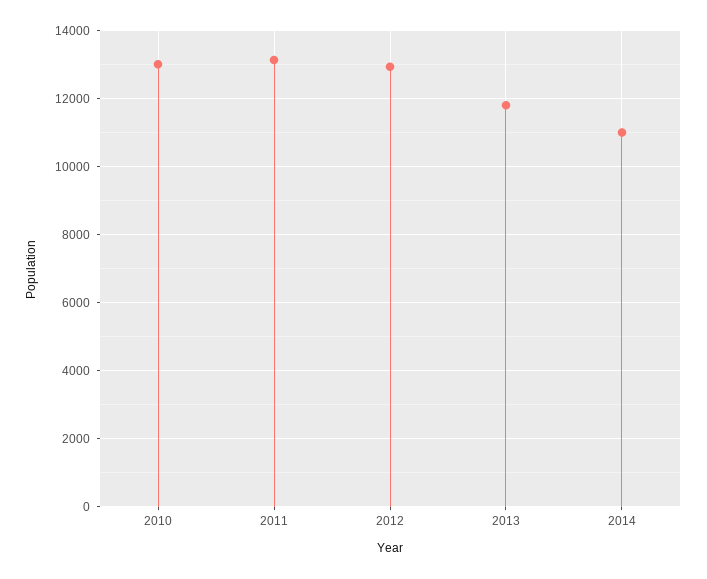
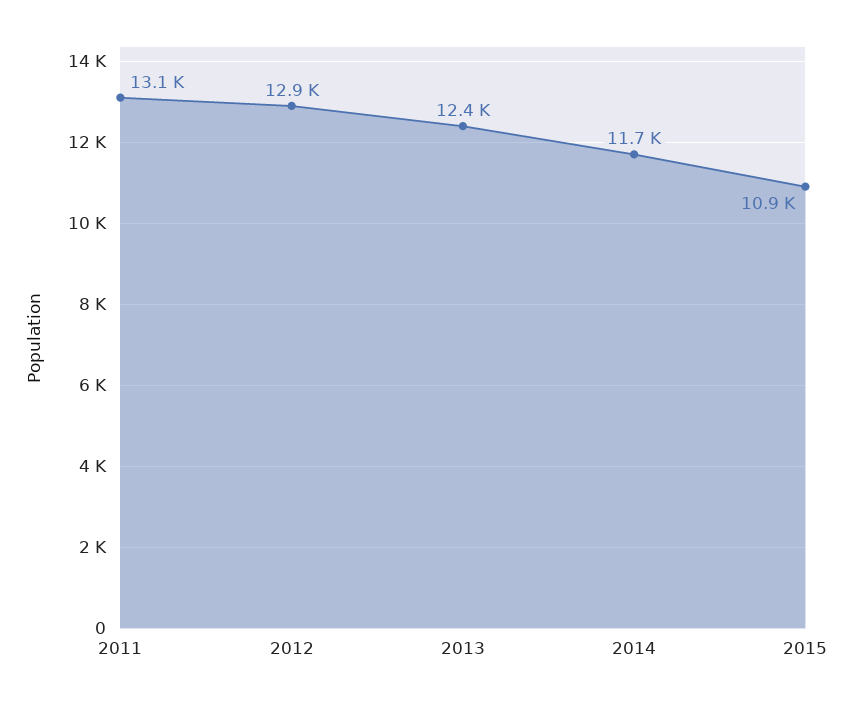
2010: 13000 -> none
2013: 11800 -> 12400
2014: 11000 -> 11700
2015: none -> 10900

